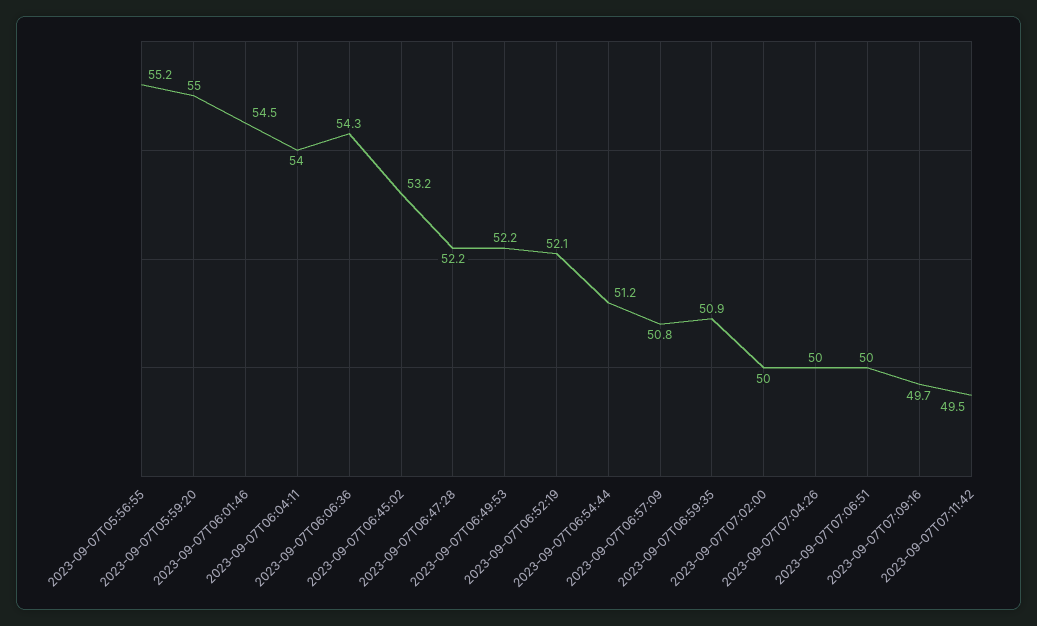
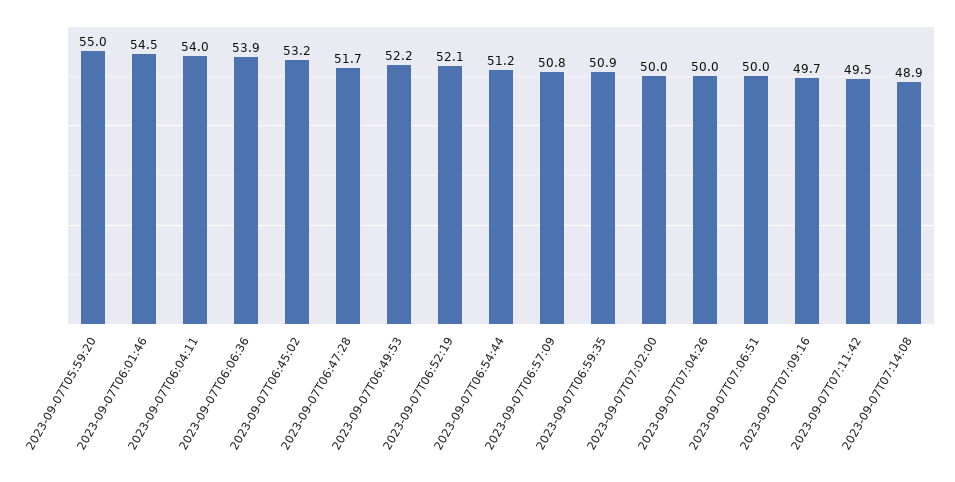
2023-09-07T05:56:55: 55.2 -> none
2023-09-07T06:06:36: 54.3 -> 53.9
2023-09-07T06:47:28: 52.2 -> 51.7
2023-09-07T07:14:08: none -> 48.9

